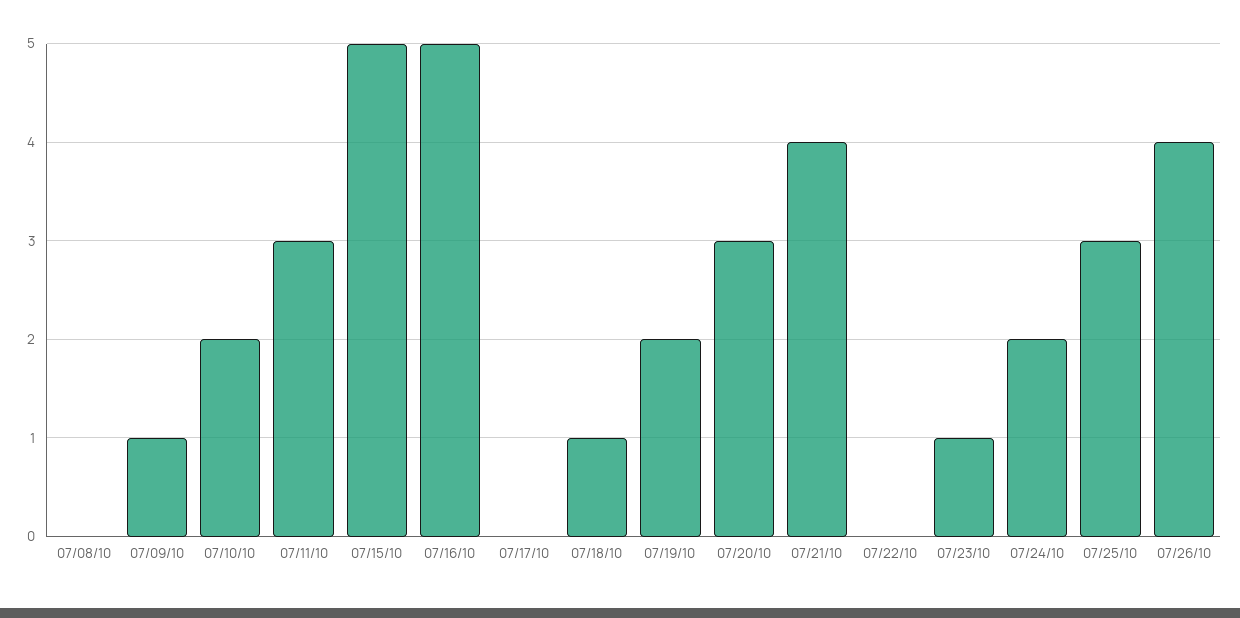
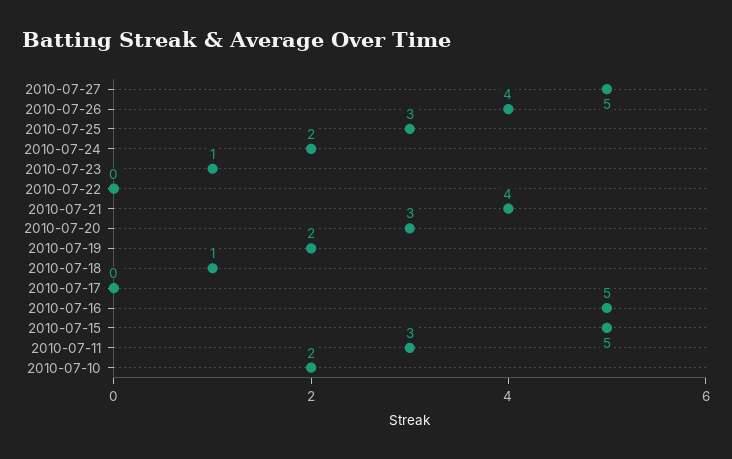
07/08/10: 0 -> none
07/09/10: 1 -> none
2010-07-27: none -> 5

